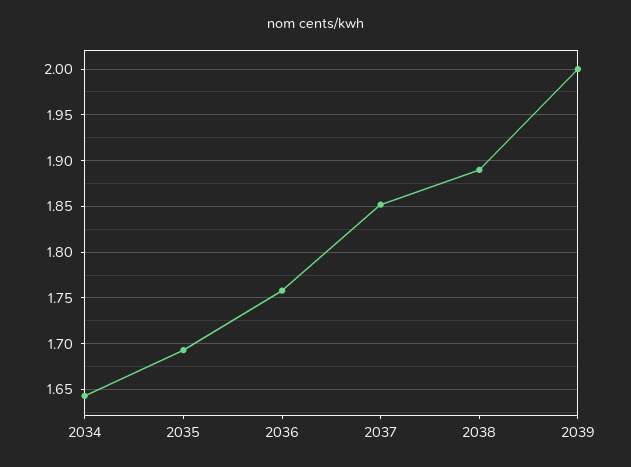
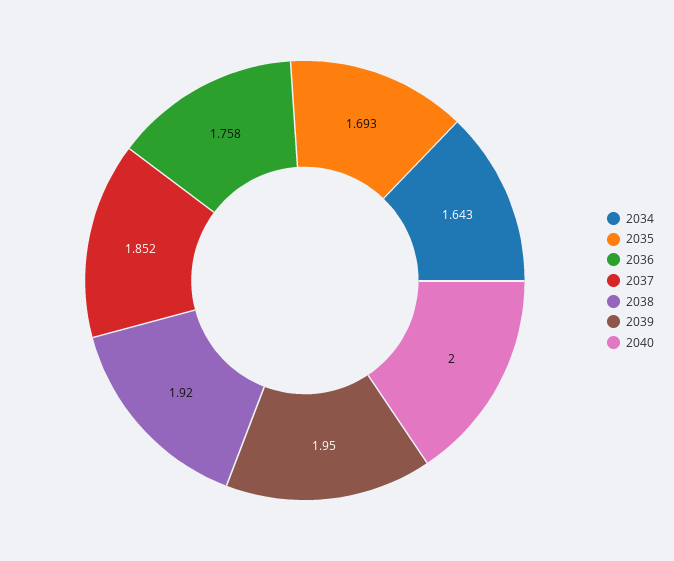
2038: 1.89 -> 1.92
2039: 2 -> 1.95
2040: none -> 2

